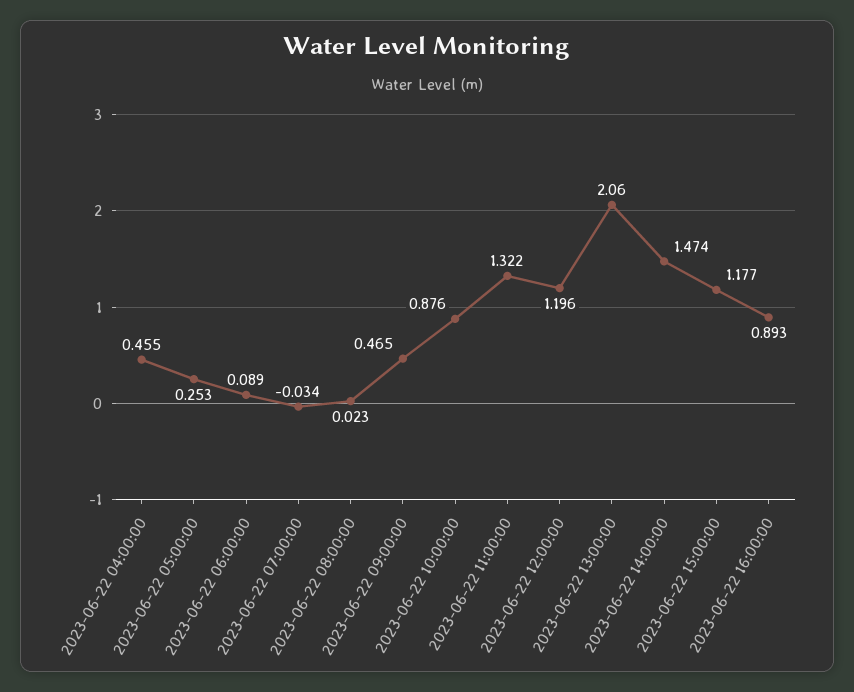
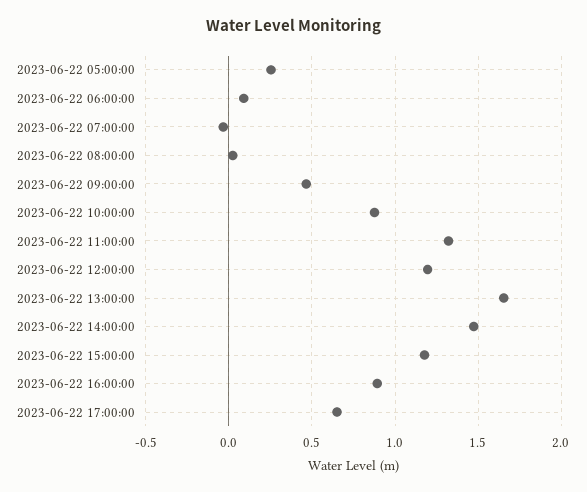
2023-06-22 04:00:00: 0.455 -> none
2023-06-22 13:00:00: 2.06 -> 1.65
2023-06-22 17:00:00: none -> 0.65

